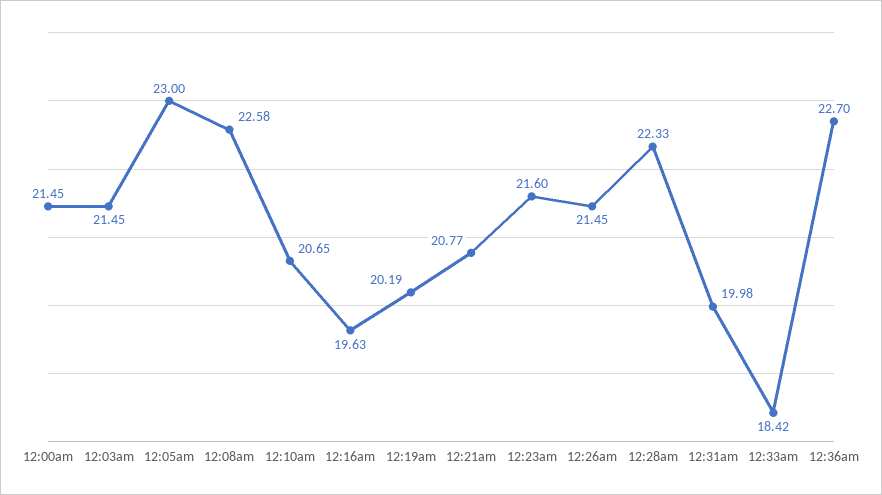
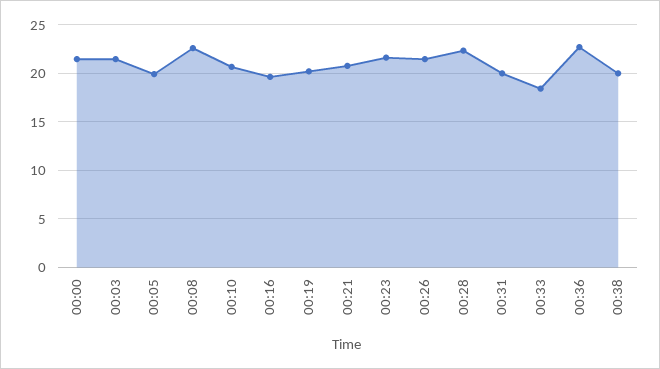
12:05am: 23 -> 20
00:38: none -> 20

